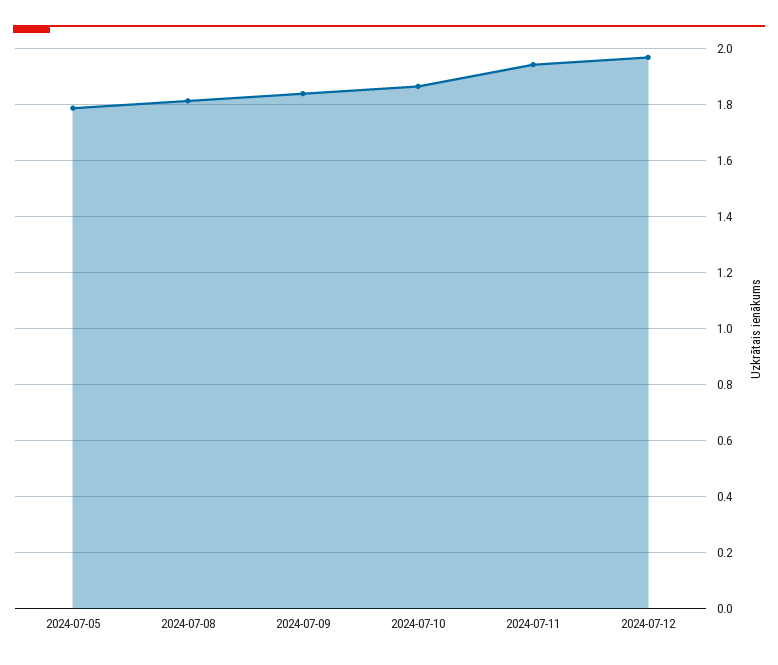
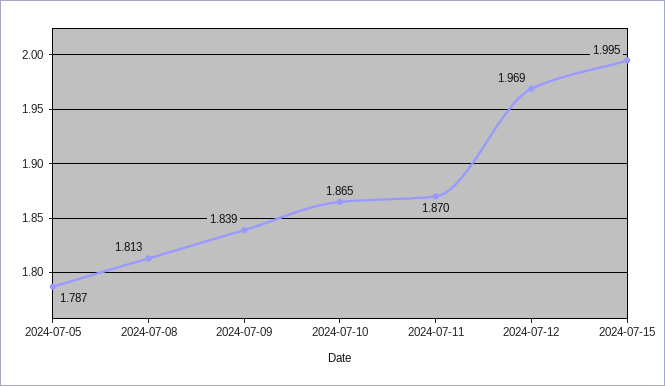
2024-07-11: 1.95 -> 1.87
2024-07-15: none -> 1.995

